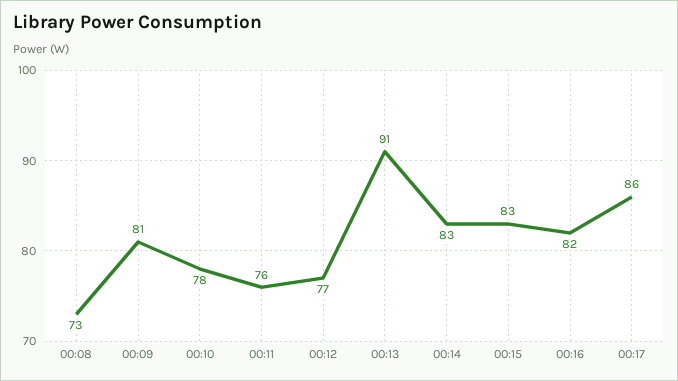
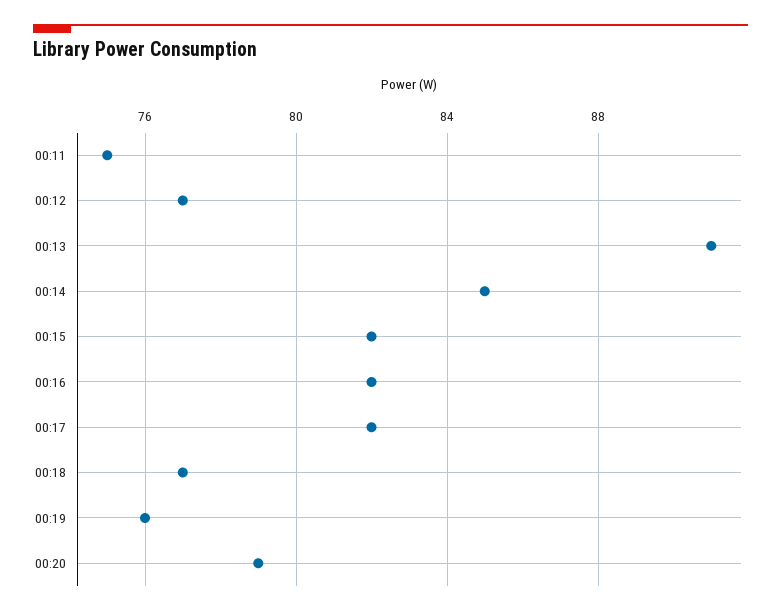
00:08: 73 -> none
00:09: 81 -> none
00:10: 78 -> none
00:11: 76 -> 75
00:14: 83 -> 85
00:15: 83 -> 82
00:17: 86 -> 82
00:18: none -> 77
00:19: none -> 76
00:20: none -> 79

